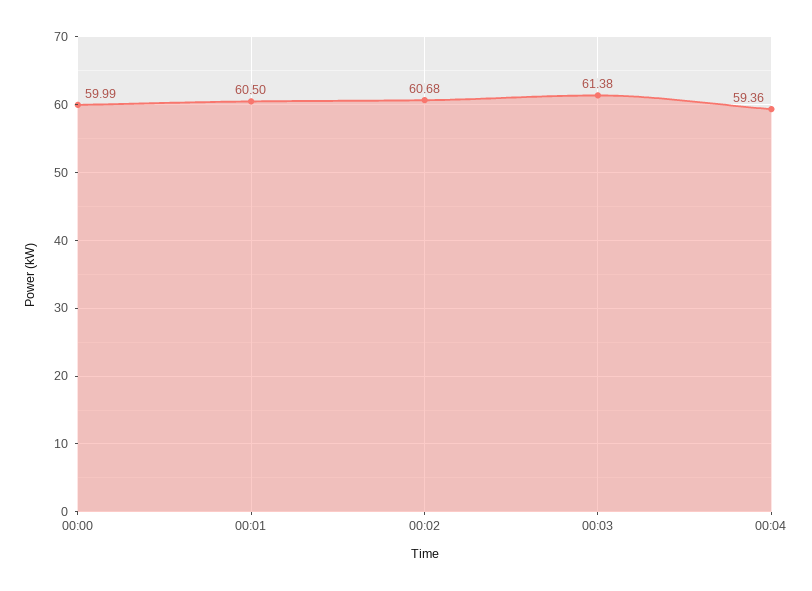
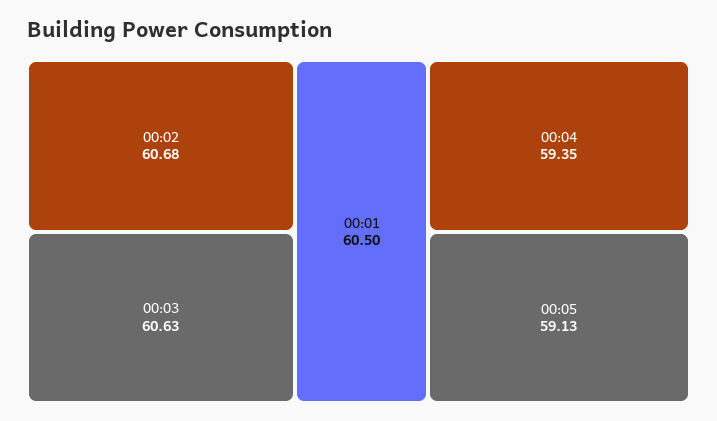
00:00: 59.99 -> none
00:03: 61.38 -> 60.63
00:04: 59.36 -> 59.35
00:05: none -> 59.13

